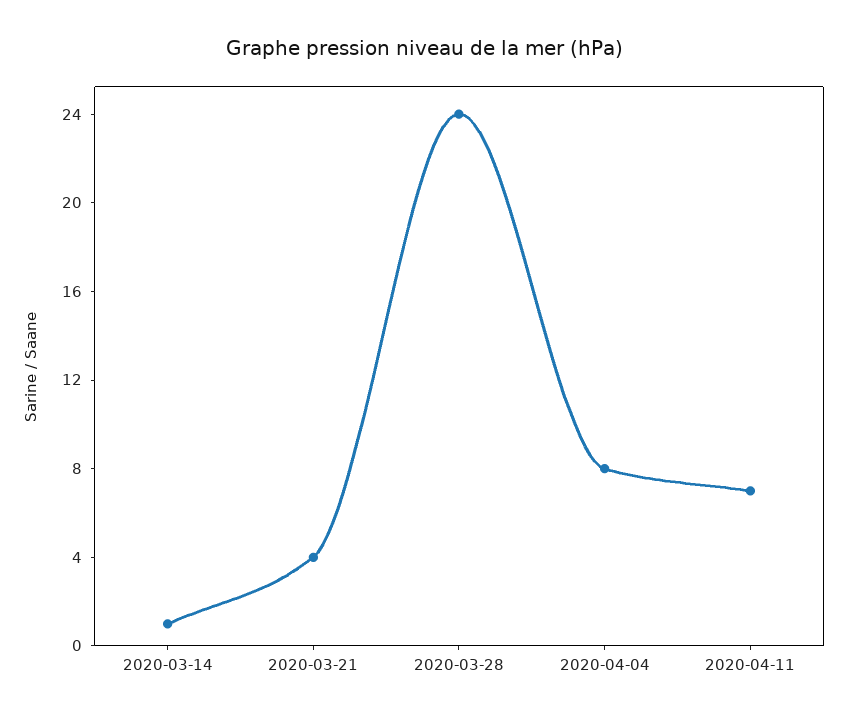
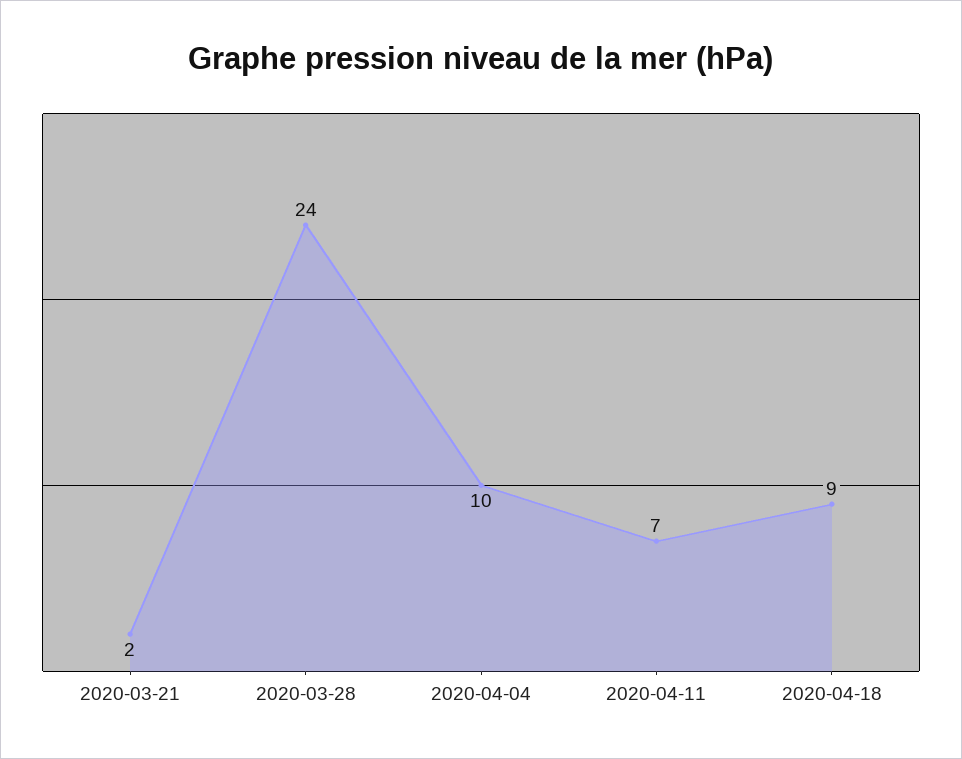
2020-03-14: 1 -> none
2020-03-21: 4 -> 2
2020-04-04: 8 -> 10
2020-04-18: none -> 9

